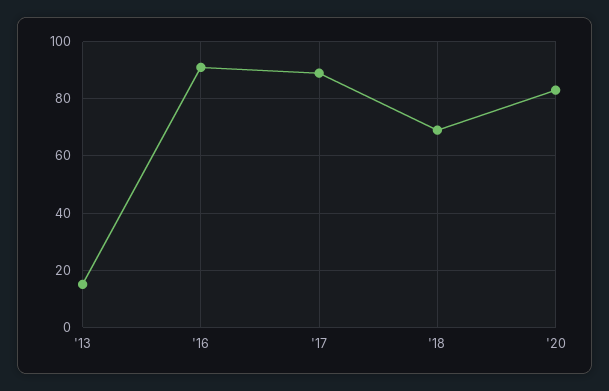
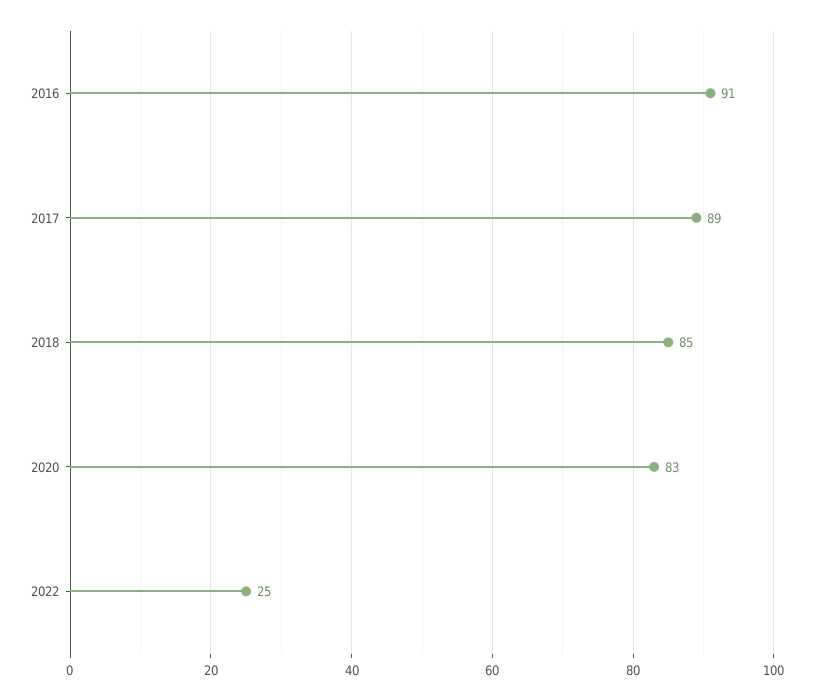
'13: 15 -> none
'18: 70 -> 85
2022: none -> 25

